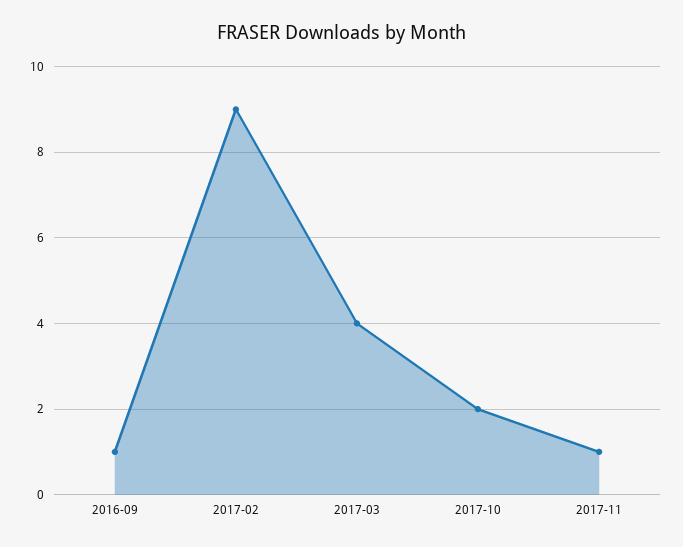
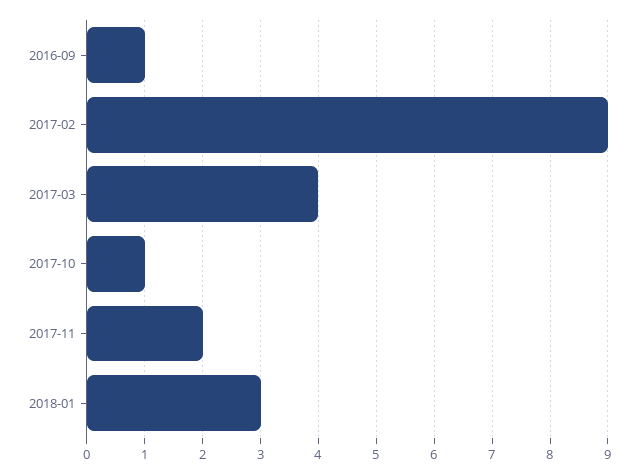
2017-10: 2 -> 1
2017-11: 1 -> 2
2018-01: none -> 3

